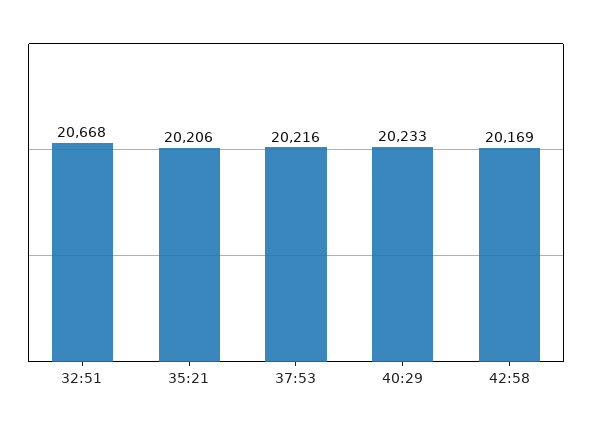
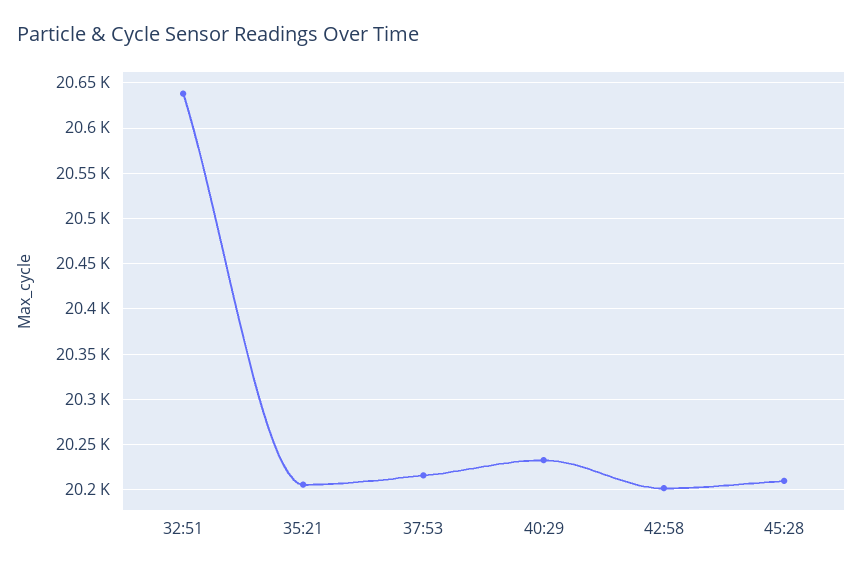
32:51: 20668 -> 20640
42:58: 20169 -> 20200
45:28: none -> 20210

